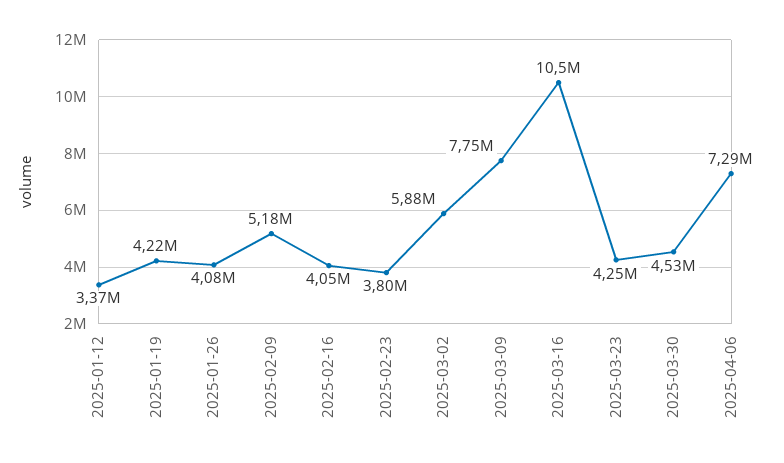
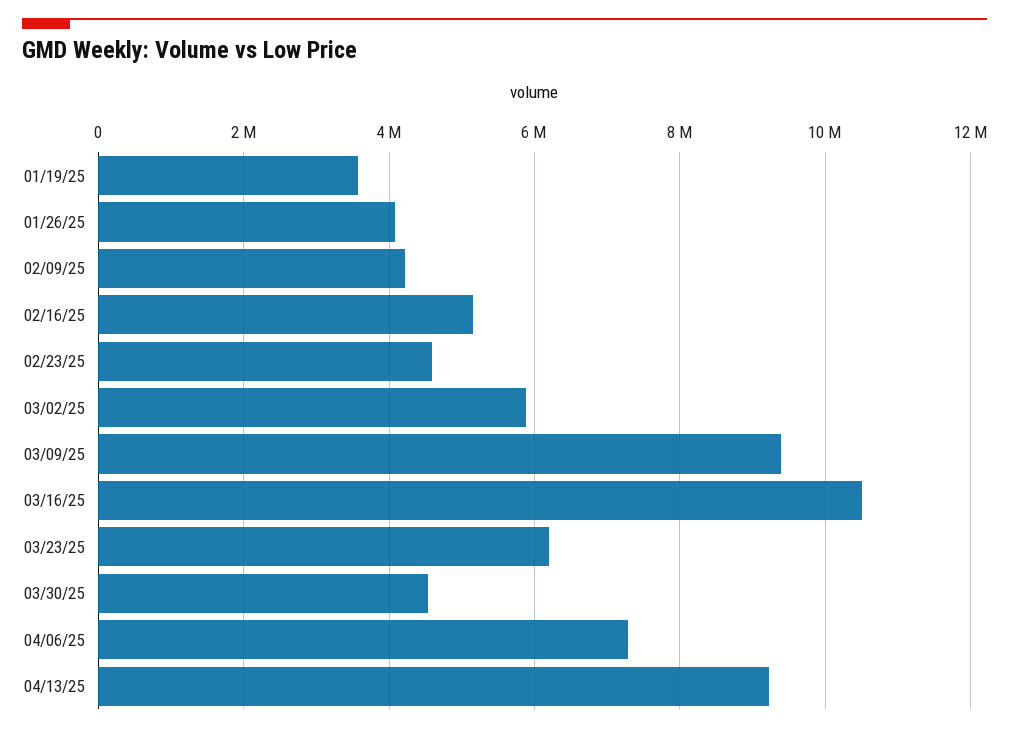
2025-01-12: 3370000 -> none
2025-01-19: 4220000 -> 3600000
2025-02-09: 5180000 -> 4200000
2025-02-16: 4050000 -> 5200000
2025-02-23: 3800000 -> 4600000
2025-03-09: 7750000 -> 9400000
2025-03-23: 4250000 -> 6200000
04/13/25: none -> 9200000

